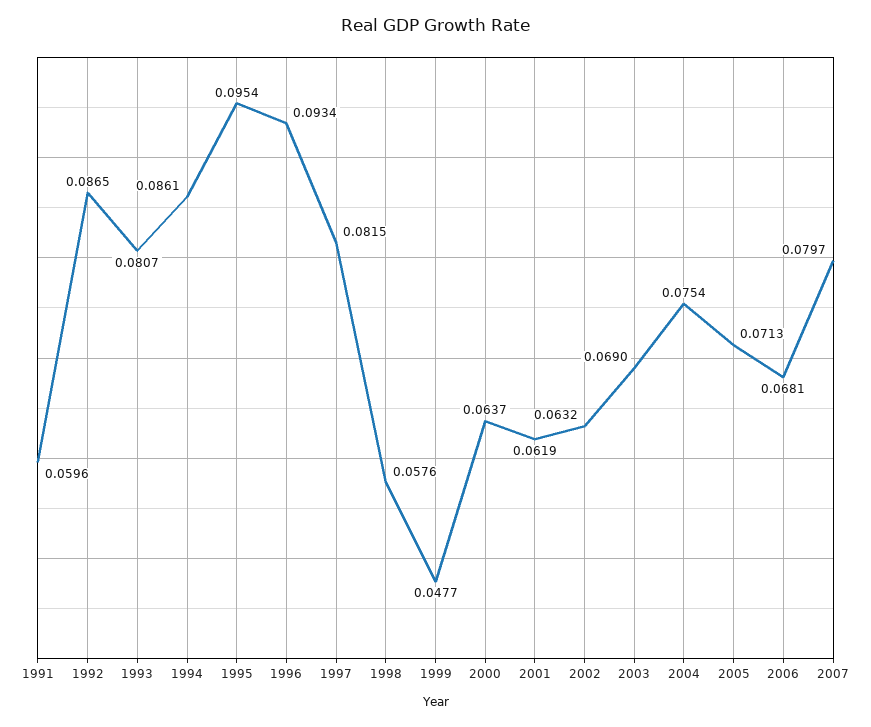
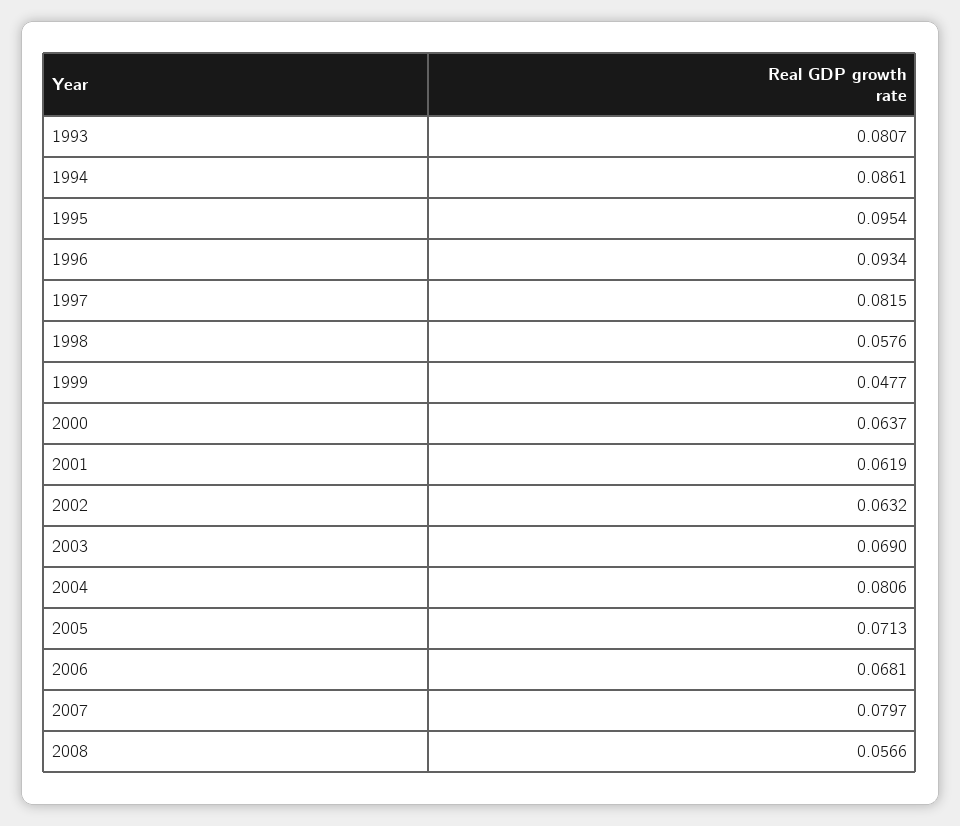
1991: 0.0596 -> none
1992: 0.0865 -> none
2004: 0.0754 -> 0.0806
2008: none -> 0.0566

